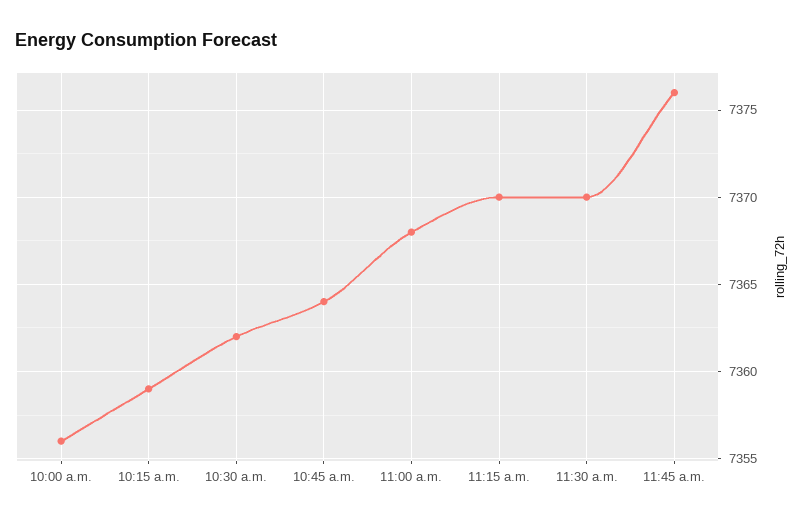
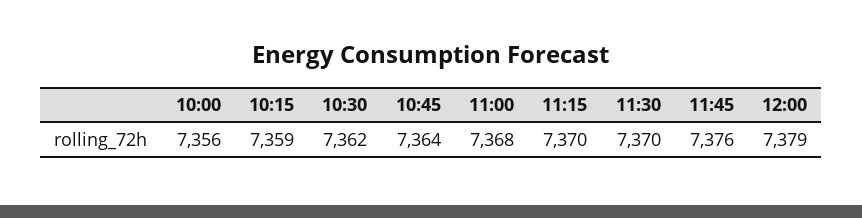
12:00: none -> 7379

